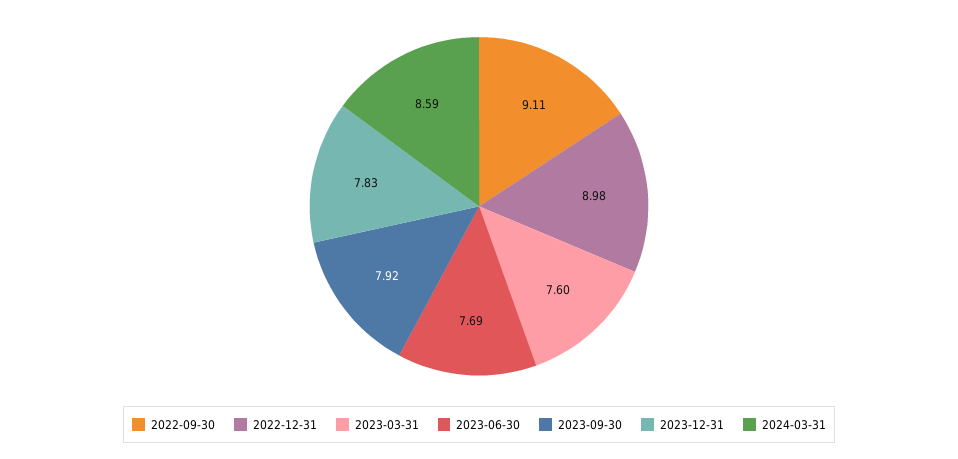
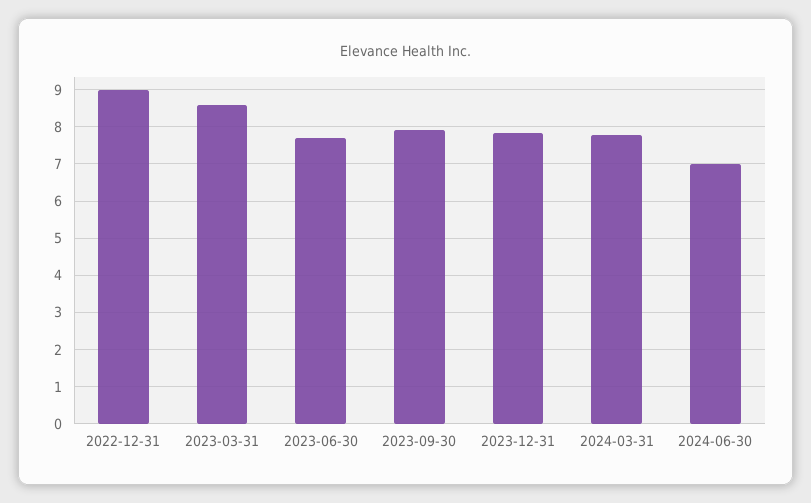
2022-09-30: 9.11 -> none
2023-03-31: 7.6 -> 8.6
2024-03-31: 8.59 -> 7.8
2024-06-30: none -> 7

